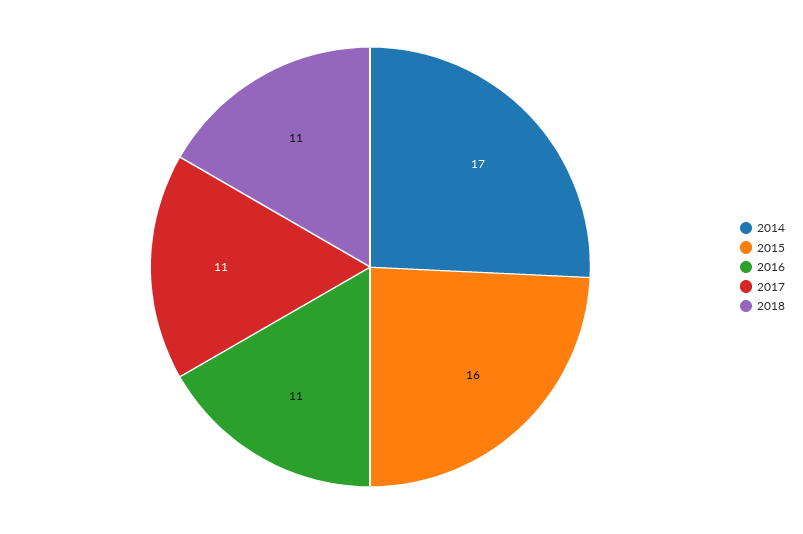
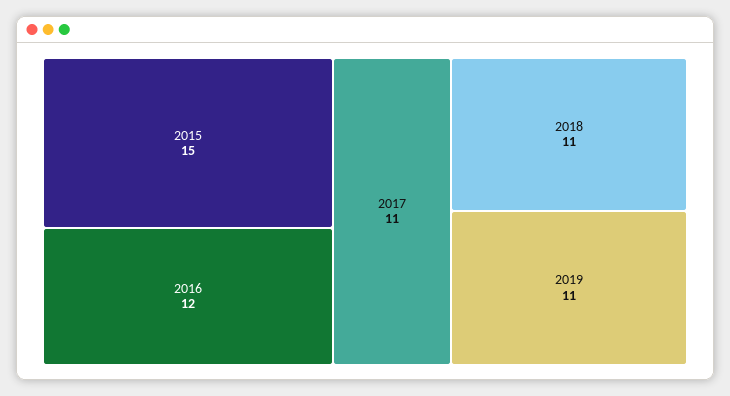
2014: 17 -> none
2015: 16 -> 15
2016: 11 -> 12
2019: none -> 11

